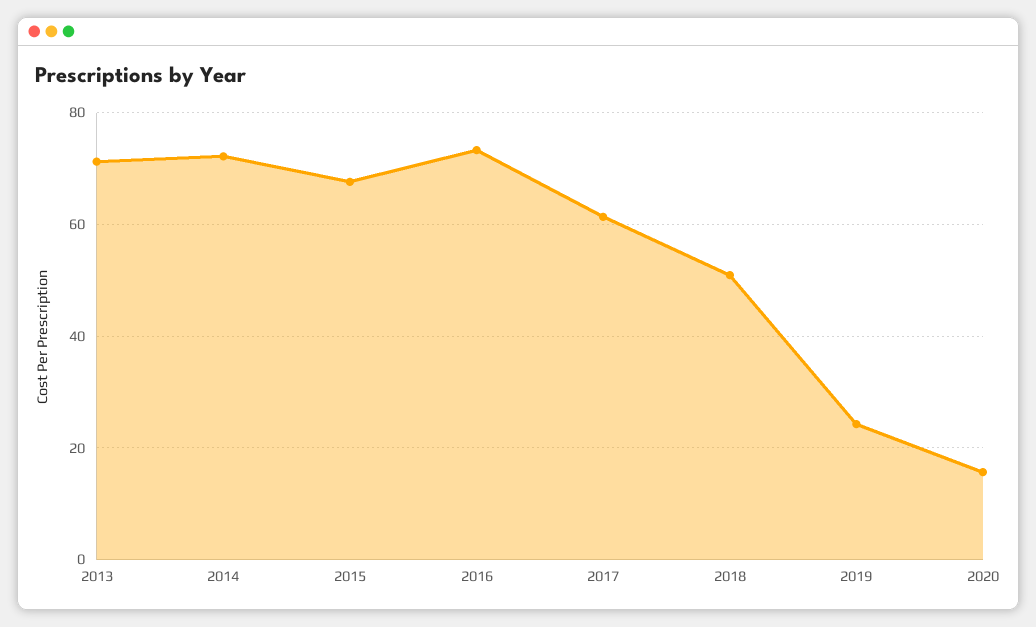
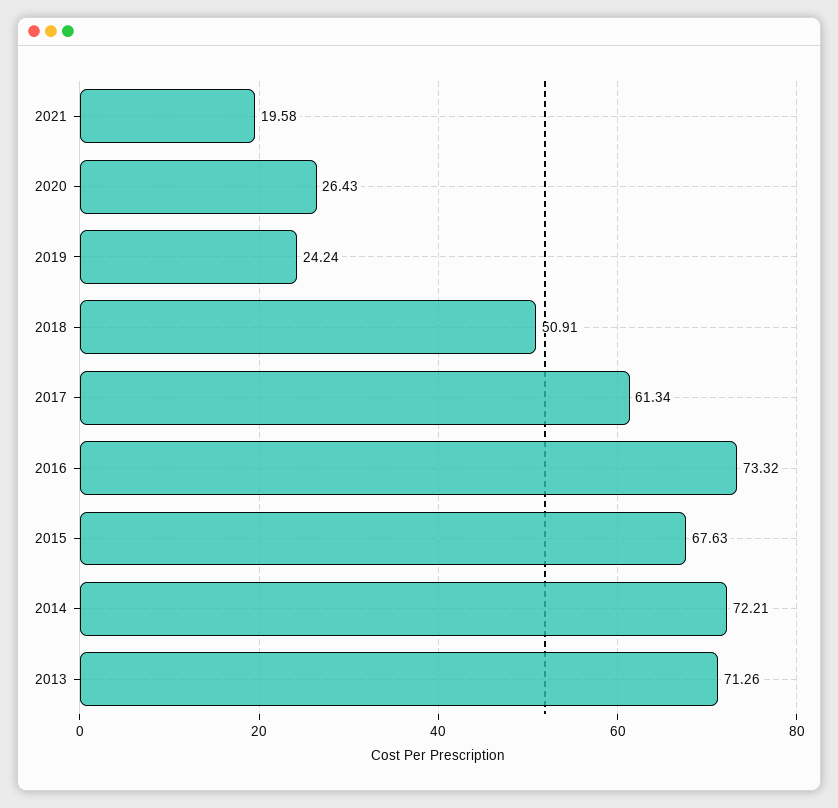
2020: 16 -> 26.43
2021: none -> 19.58

